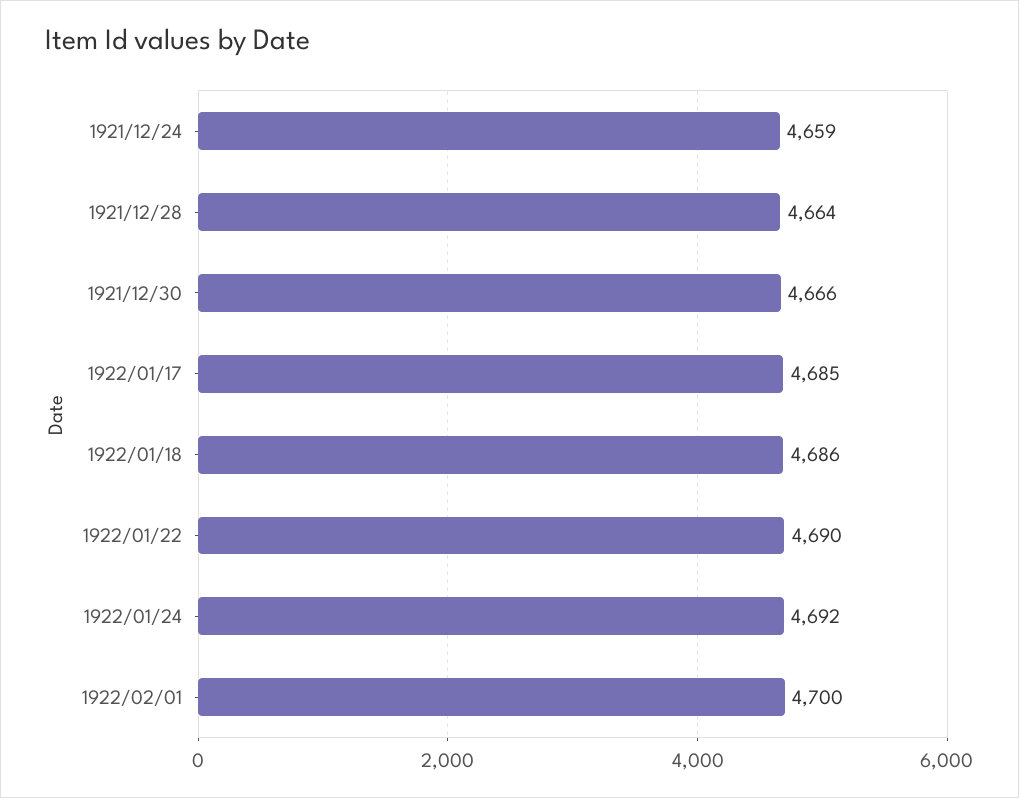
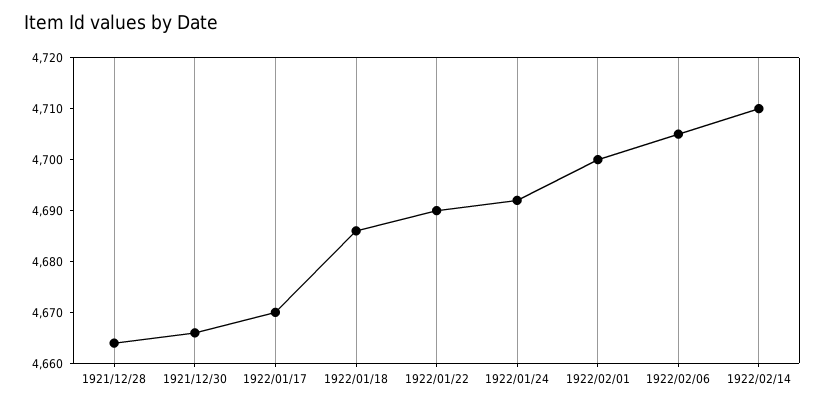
1921/12/24: 4659 -> none
1922/01/17: 4685 -> 4670
1922/02/06: none -> 4705
1922/02/14: none -> 4710

